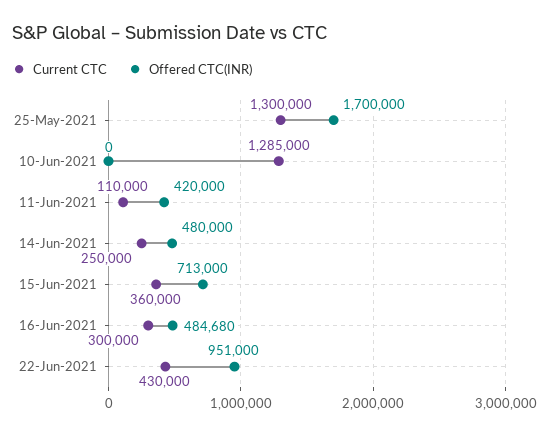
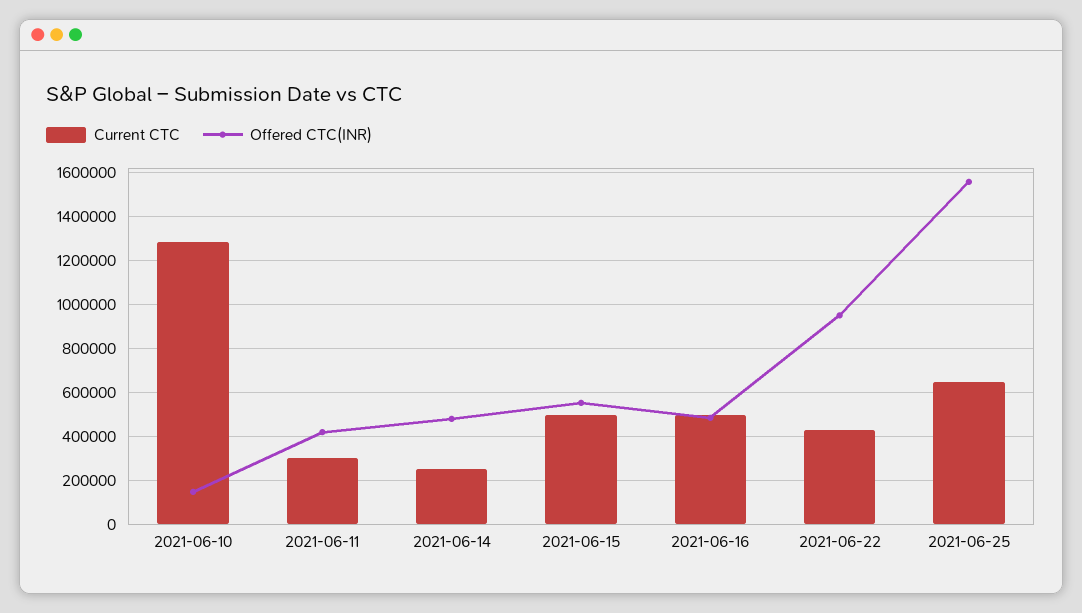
Current CTC, 25-May-2021: 1300000 -> none
Offered CTC(INR), 25-May-2021: 1700000 -> none
Offered CTC(INR), 10-Jun-2021: 0 -> 150000
Current CTC, 11-Jun-2021: 110000 -> 300000
Current CTC, 15-Jun-2021: 360000 -> 500000
Offered CTC(INR), 15-Jun-2021: 713000 -> 550000
Current CTC, 16-Jun-2021: 300000 -> 500000
Current CTC, 2021-06-25: none -> 650000
Offered CTC(INR), 2021-06-25: none -> 1550000

